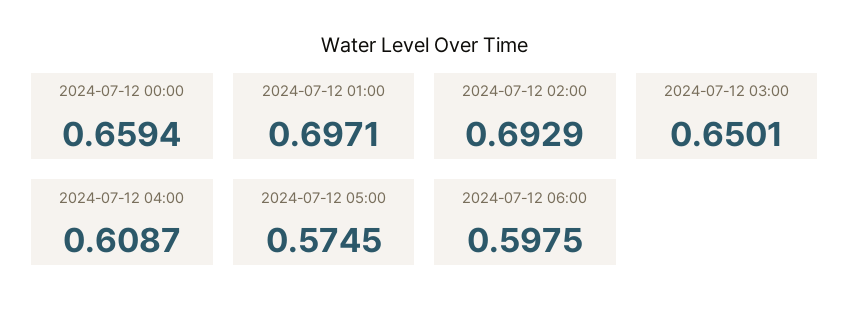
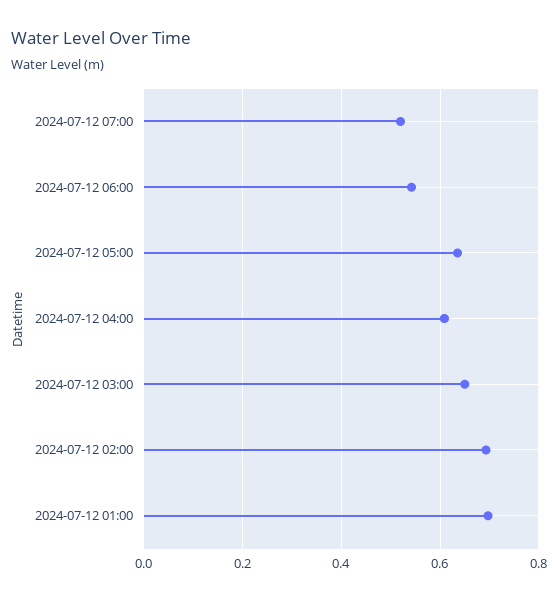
2024-07-12 00:00: 0.6594 -> none
2024-07-12 05:00: 0.5745 -> 0.64
2024-07-12 06:00: 0.5975 -> 0.54
2024-07-12 07:00: none -> 0.52

